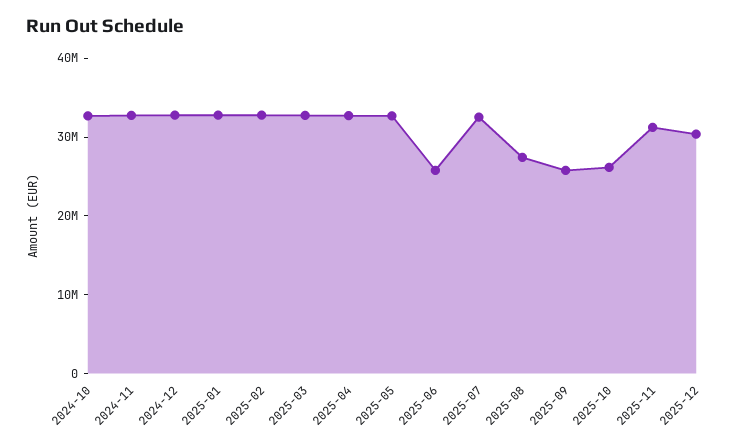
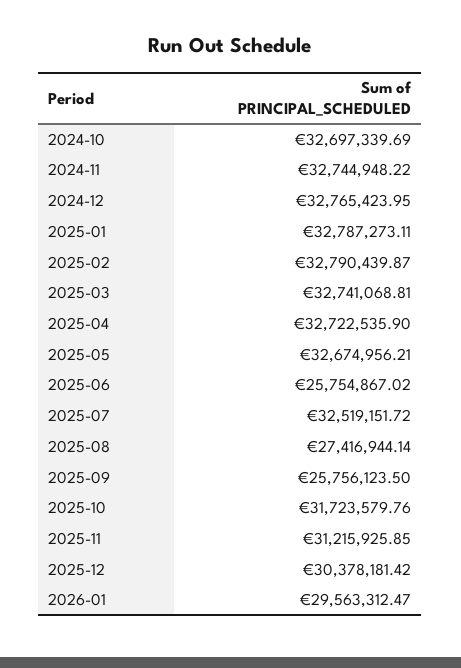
2025-10: 26000000 -> 31723579.76
2026-01: none -> 29563312.47

